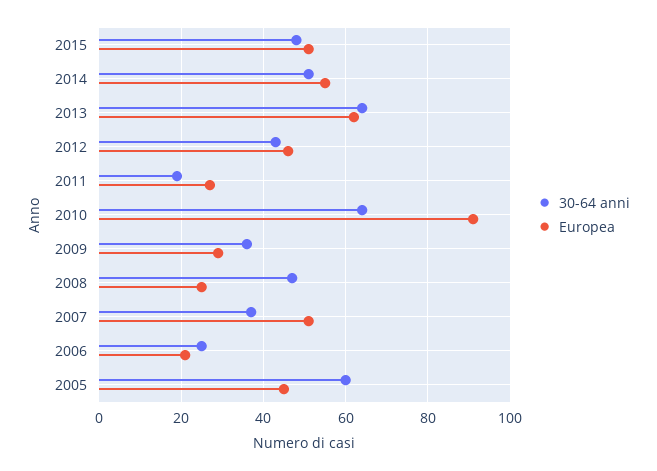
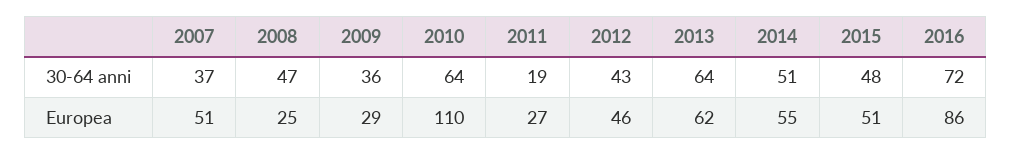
Europea, 2010: 90 -> 110
30-64 anni, 2006: 25 -> none
Europea, 2006: 20 -> none
30-64 anni, 2005: 60 -> none
Europea, 2005: 45 -> none
30-64 anni, 2016: none -> 72
Europea, 2016: none -> 86

